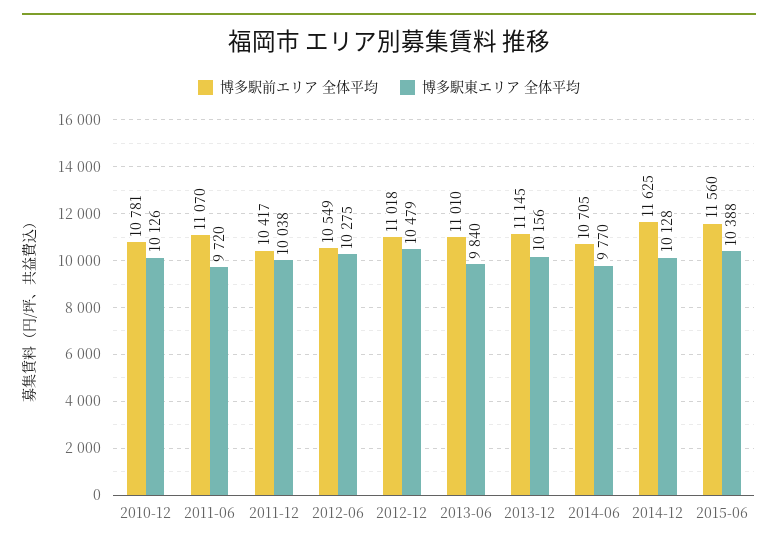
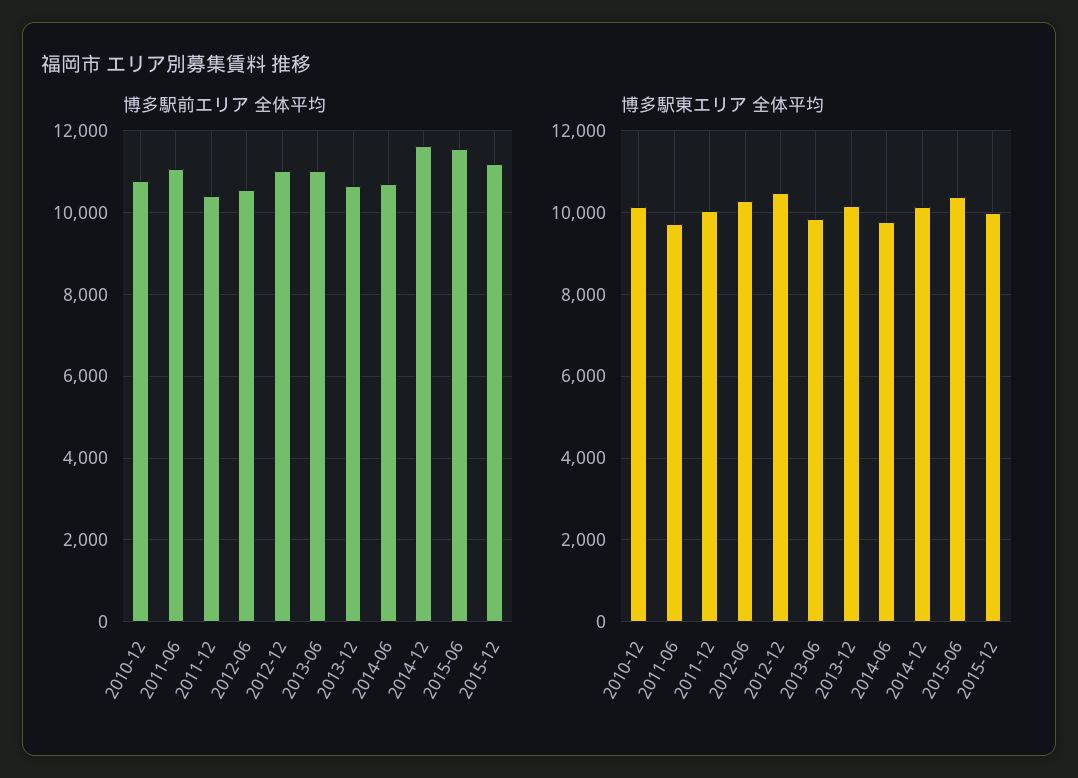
博多駅前エリア 全体平均, 2013-12: 11145 -> 10600
博多駅前エリア 全体平均, 2015-12: none -> 11200
博多駅東エリア 全体平均, 2015-12: none -> 10000

